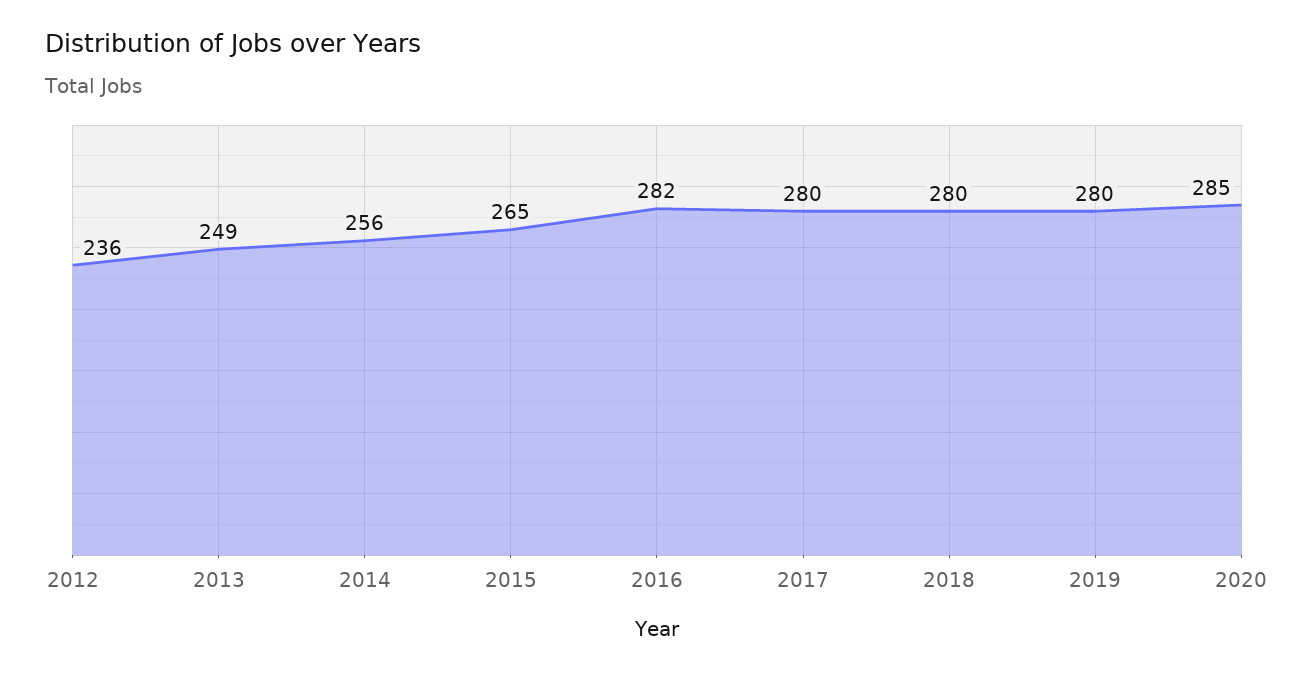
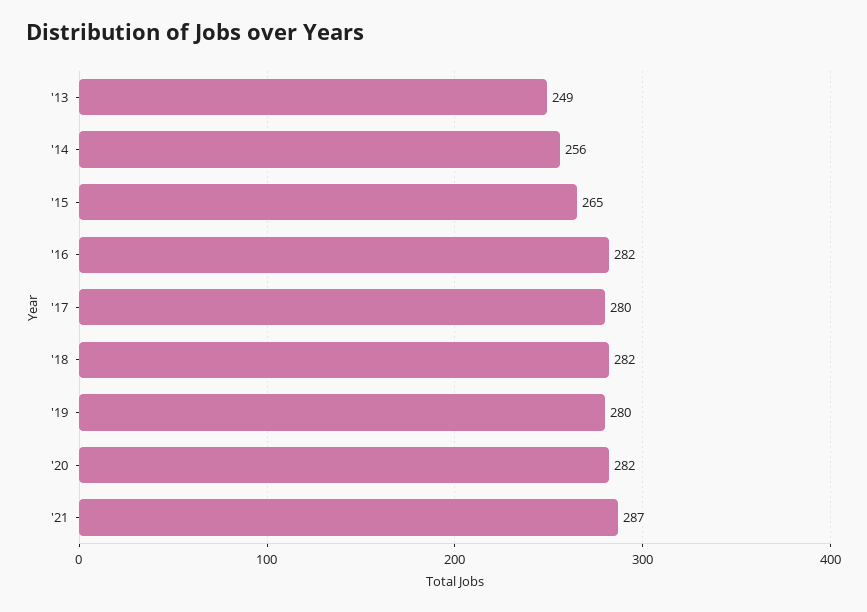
2012: 236 -> none
2018: 280 -> 282
2020: 285 -> 282
'21: none -> 287

